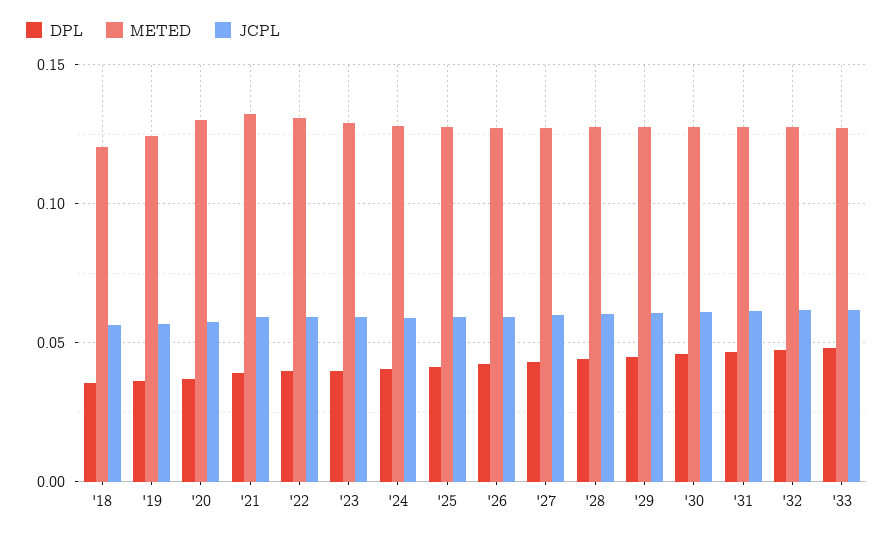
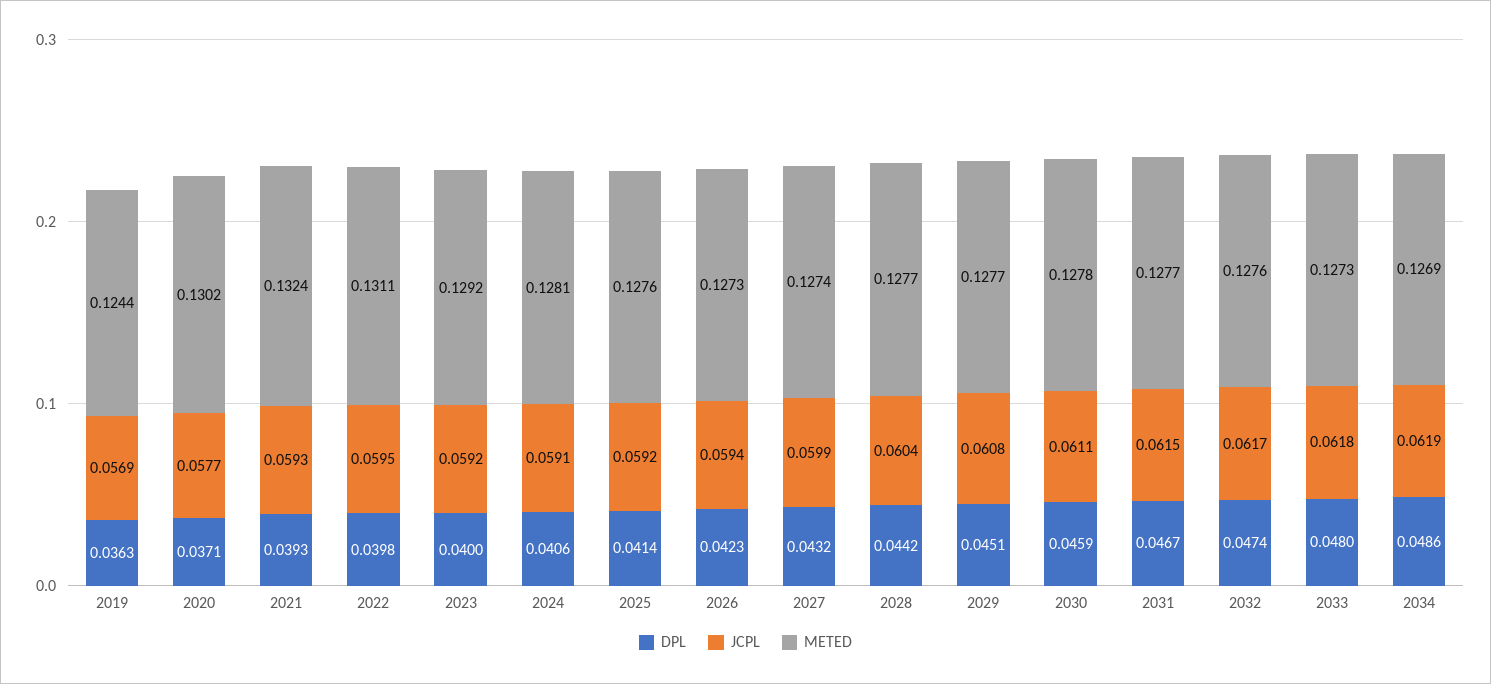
DPL, '18: 0.035 -> none
METED, '18: 0.12 -> none
JCPL, '18: 0.055 -> none
DPL, 2034: none -> 0.0486
JCPL, 2034: none -> 0.0619
METED, 2034: none -> 0.1269

